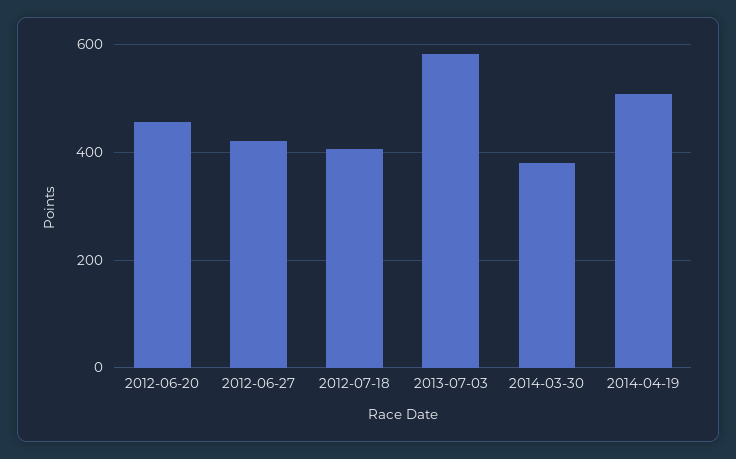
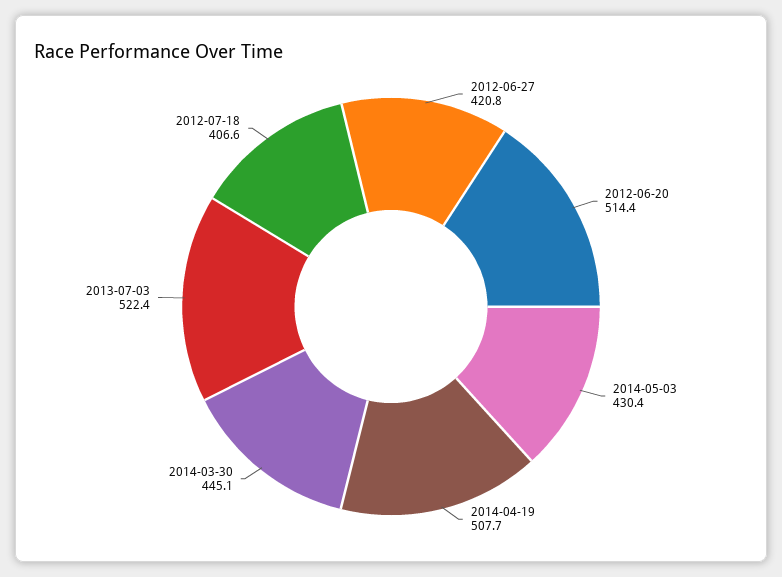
2012-06-20: 460 -> 514.4
2013-07-03: 580 -> 522.4
2014-03-30: 380 -> 445.1
2014-05-03: none -> 430.4

